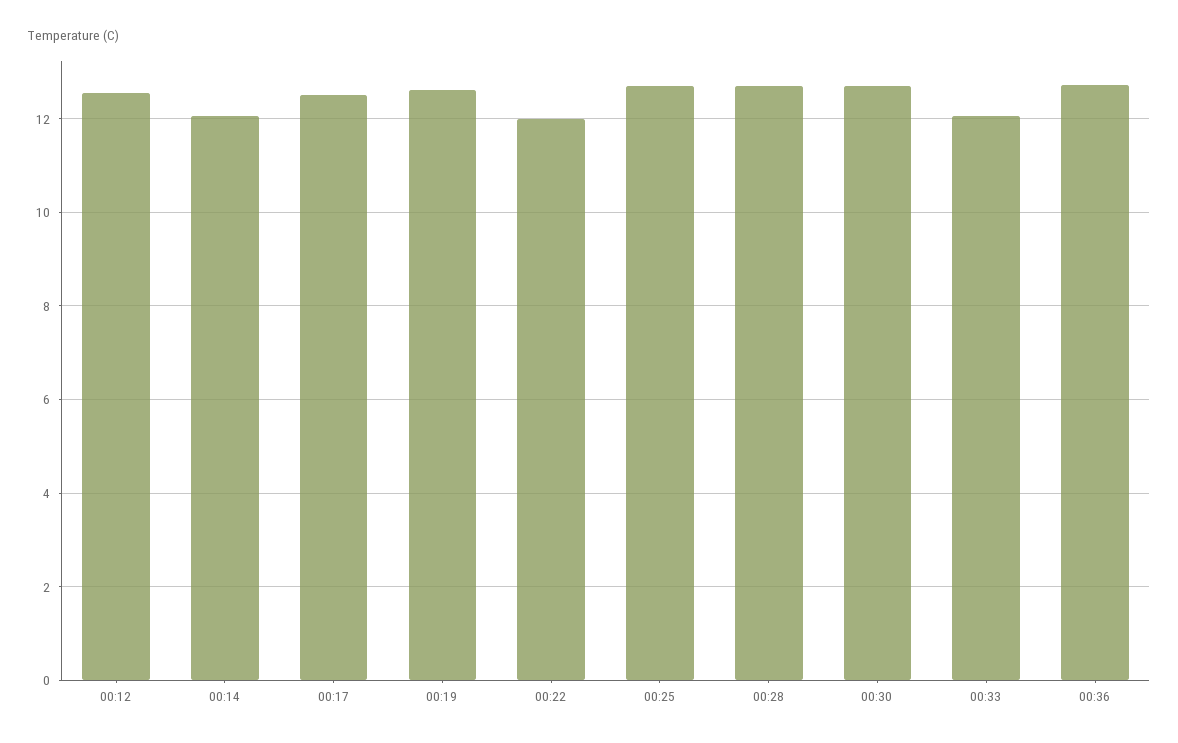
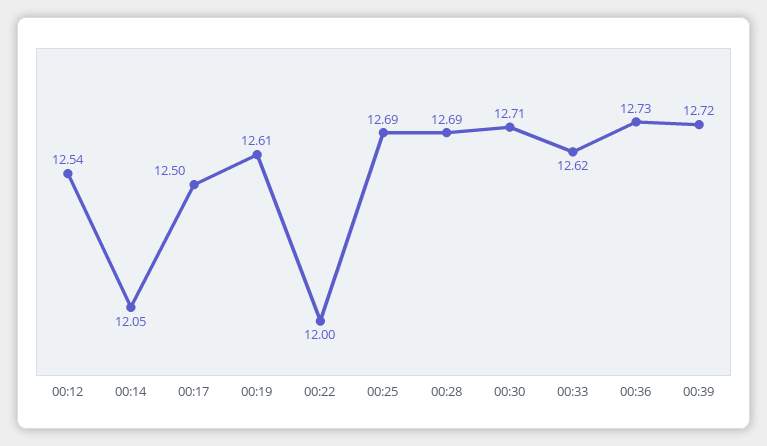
00:33: 12 -> 12.62
00:39: none -> 12.72

